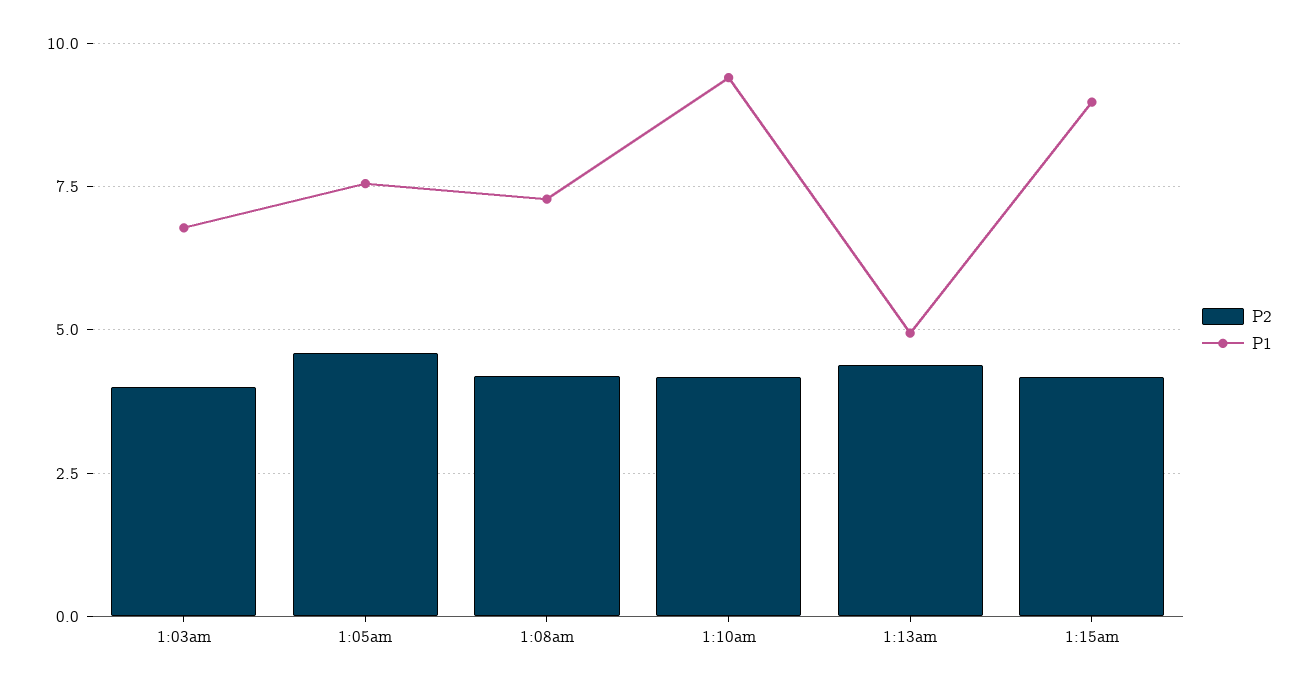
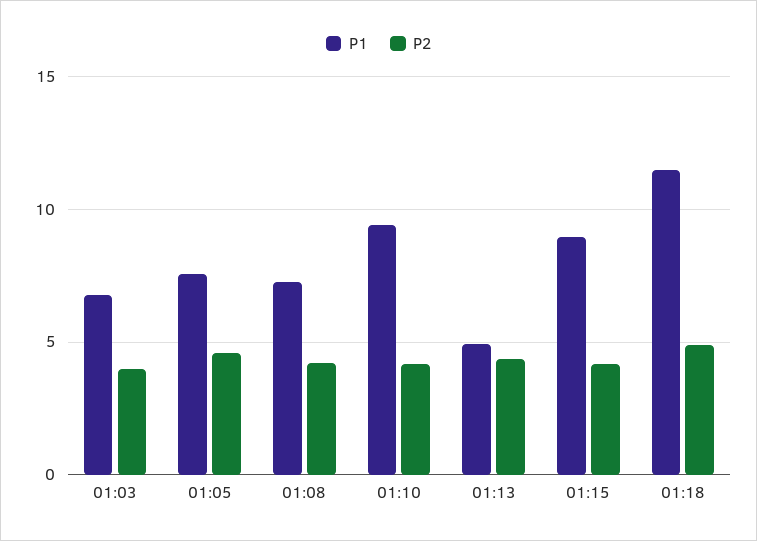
P1, 01:18: none -> 11.5
P2, 01:18: none -> 5

